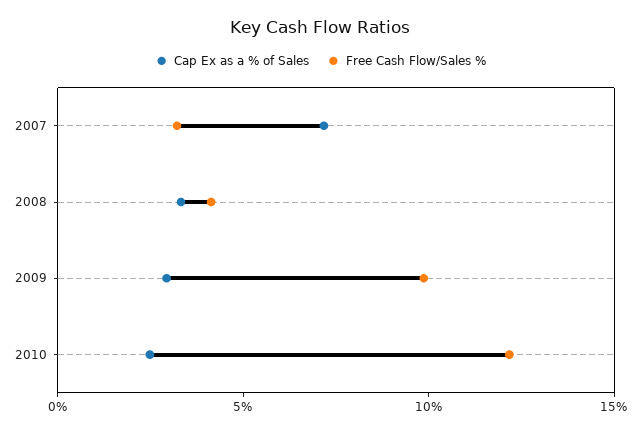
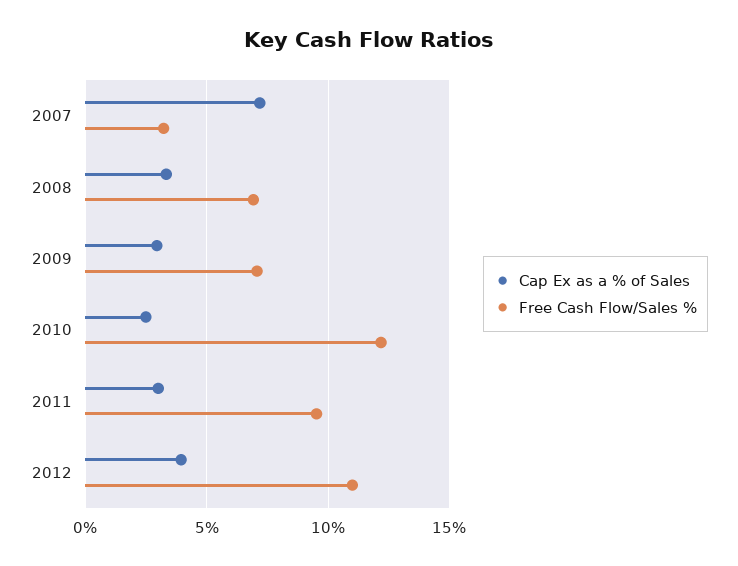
Free Cash Flow/Sales %, 2008: 4 -> 7
Free Cash Flow/Sales %, 2009: 10 -> 7
Cap Ex as a % of Sales, 2011: none -> 3
Free Cash Flow/Sales %, 2011: none -> 9.5
Cap Ex as a % of Sales, 2012: none -> 4
Free Cash Flow/Sales %, 2012: none -> 11

